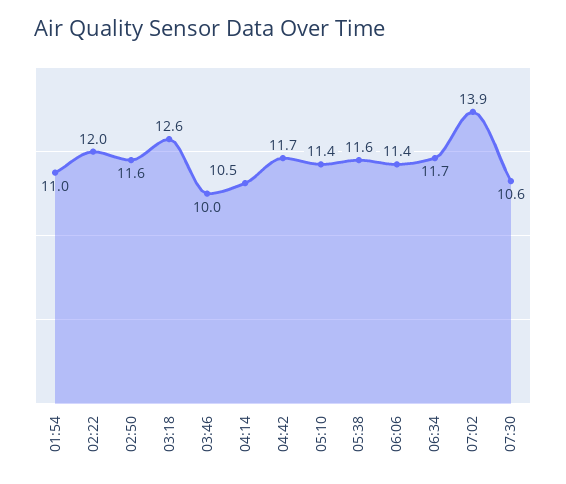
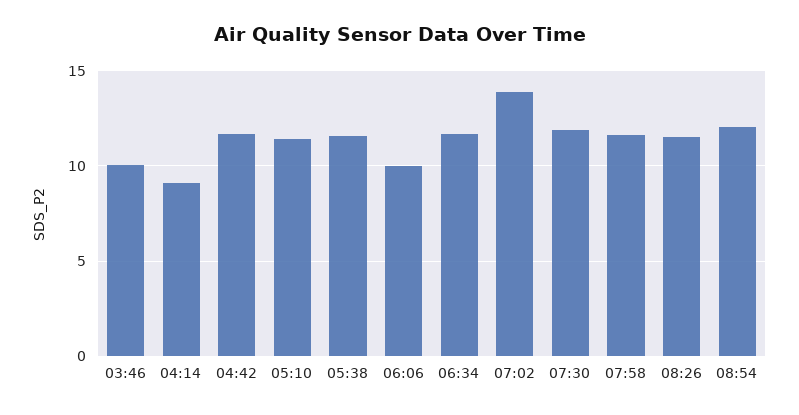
01:54: 11 -> none
02:22: 12 -> none
02:50: 11.6 -> none
03:18: 12.6 -> none
04:14: 10.5 -> 9
06:06: 11.4 -> 10
07:30: 10.6 -> 12
07:58: none -> 11.5
08:26: none -> 11.5
08:54: none -> 12

